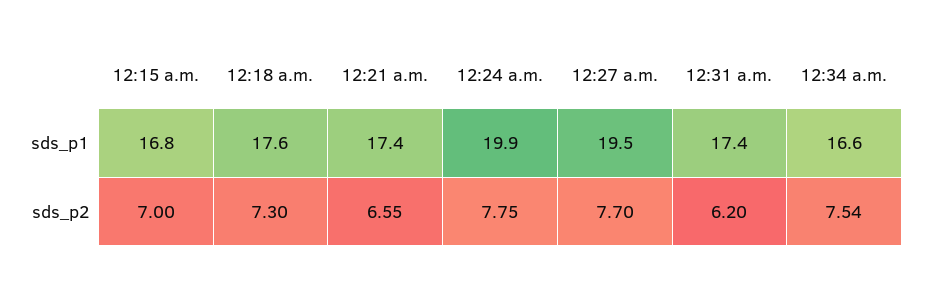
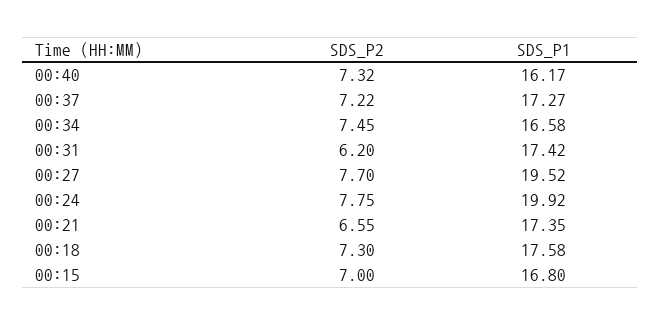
12:34 a.m., sds_p2: 7.54 -> 7.45
00:40, sds_p2: none -> 7.32
00:40, sds_p1: none -> 16.17
00:37, sds_p2: none -> 7.22
00:37, sds_p1: none -> 17.27

